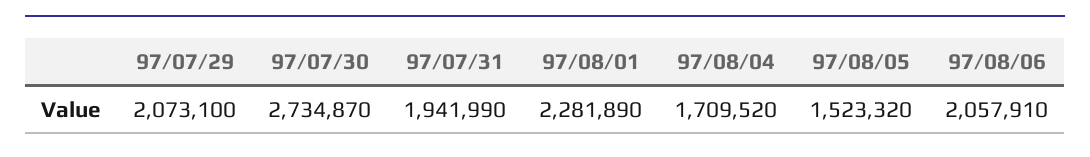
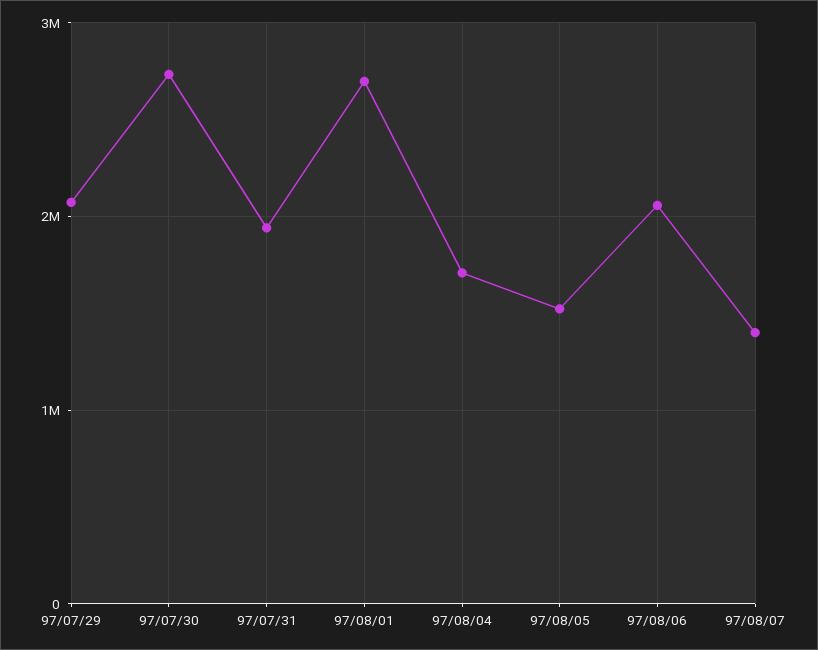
97/08/01: 2281890 -> 2700000
97/08/07: none -> 1400000

